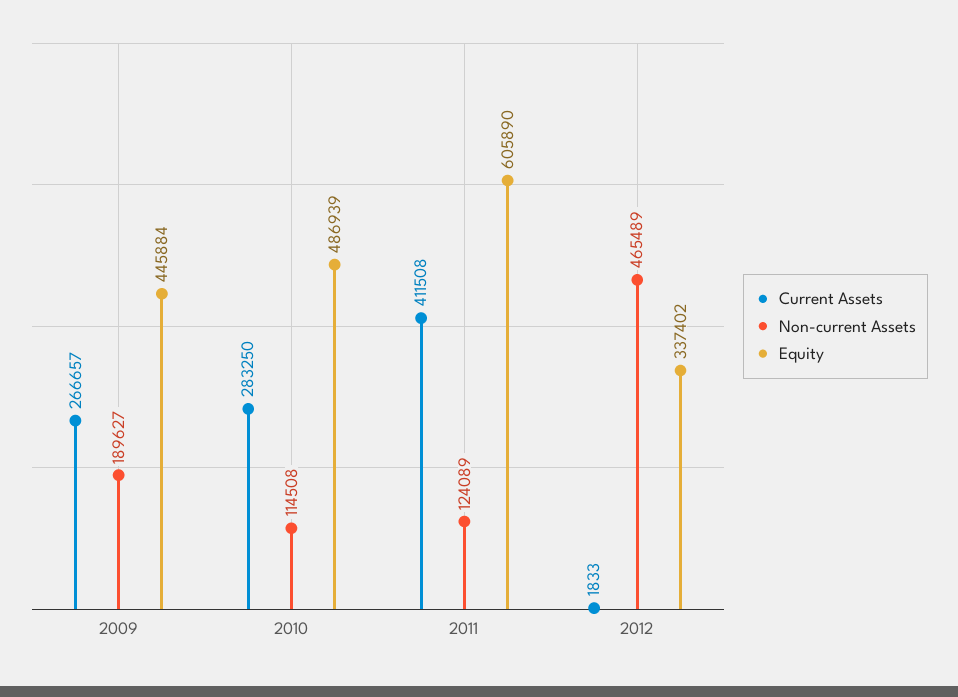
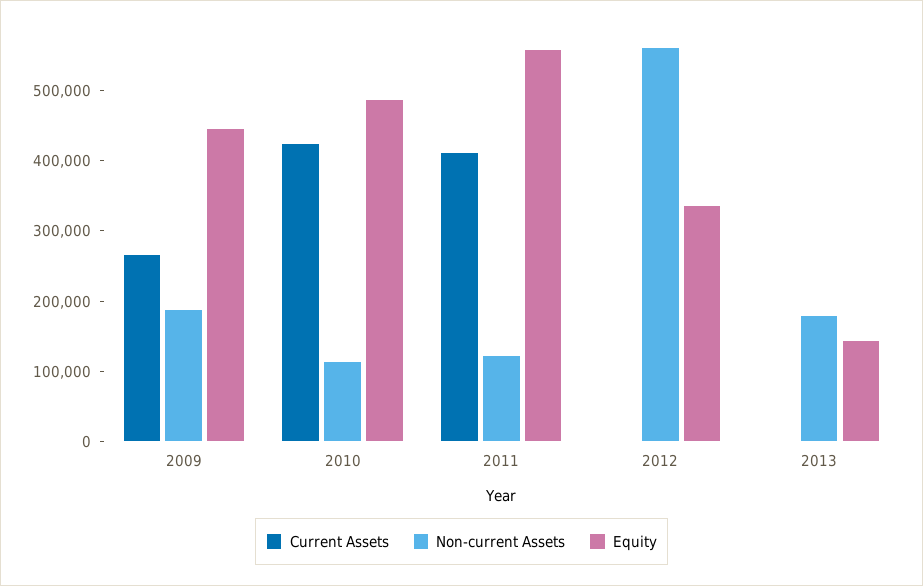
Current Assets, 2010: 283250 -> 420000
Equity, 2011: 605890 -> 560000
Non-current Assets, 2012: 465489 -> 560000
Current Assets, 2013: none -> 0
Non-current Assets, 2013: none -> 180000
Equity, 2013: none -> 140000

